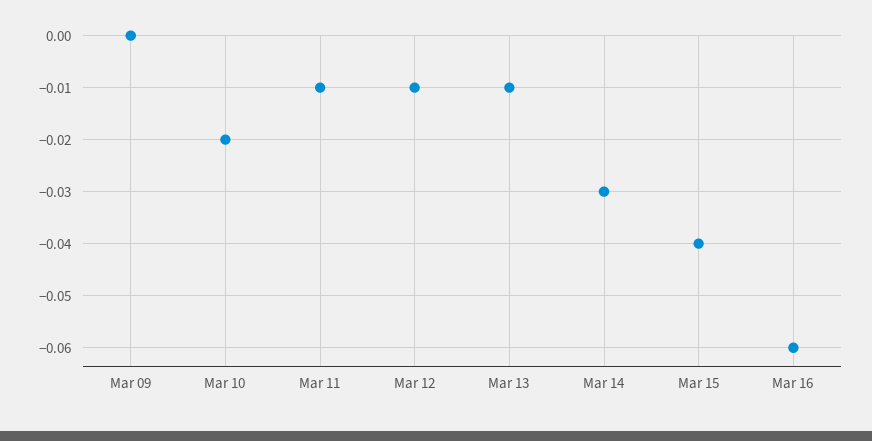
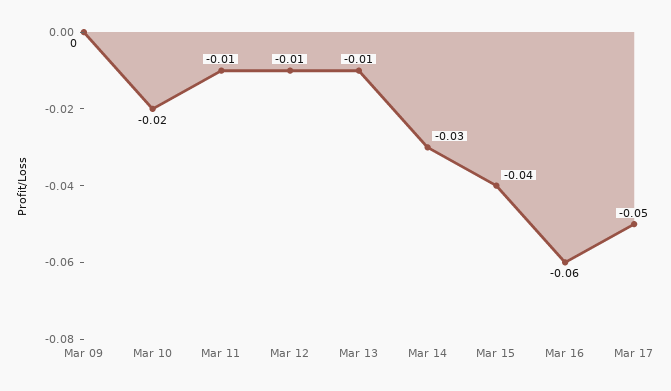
Mar 17: none -> -0.05

